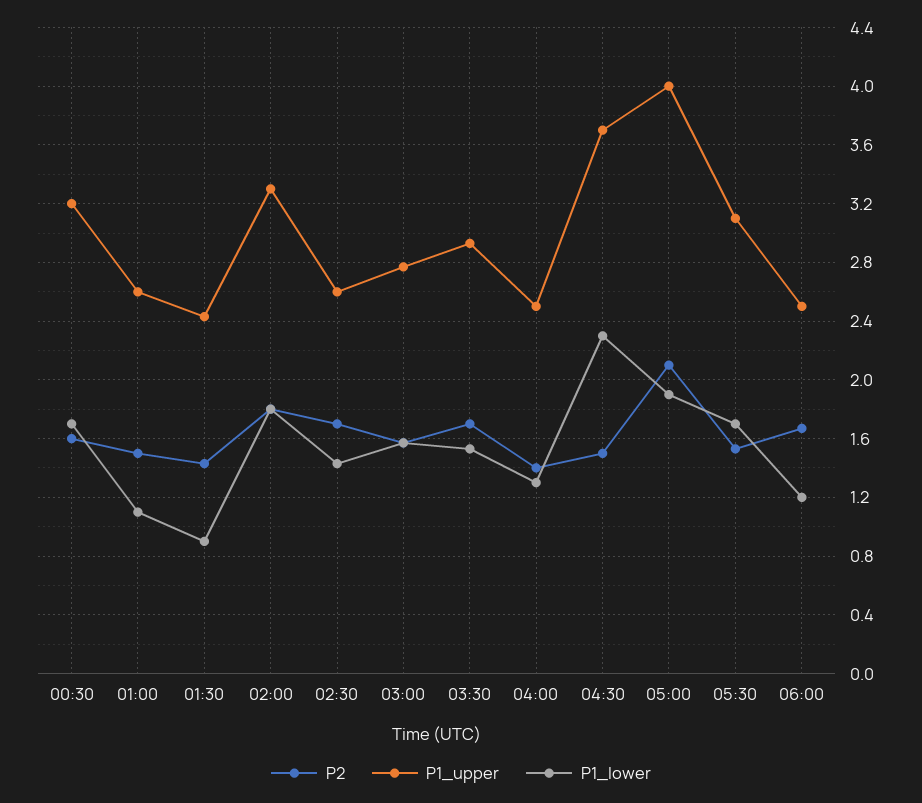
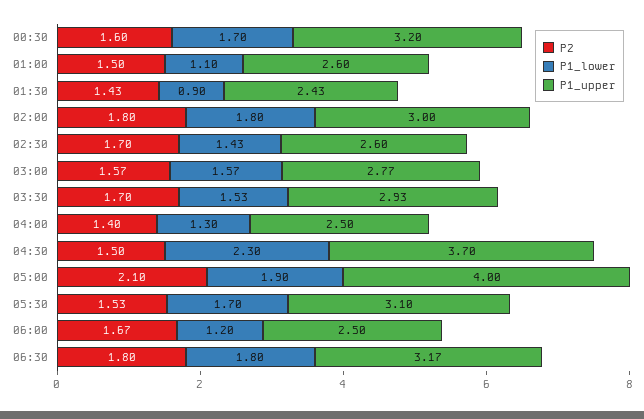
P1_upper, 02:00: 3.3 -> 3
P2, 06:30: none -> 1.8
P1_lower, 06:30: none -> 1.8
P1_upper, 06:30: none -> 3.17

